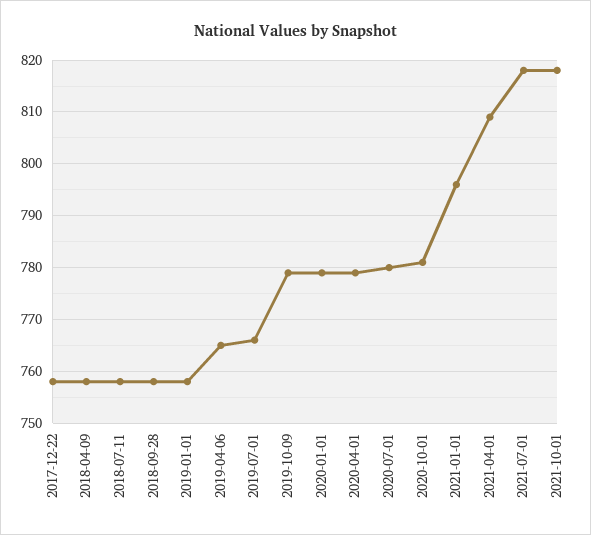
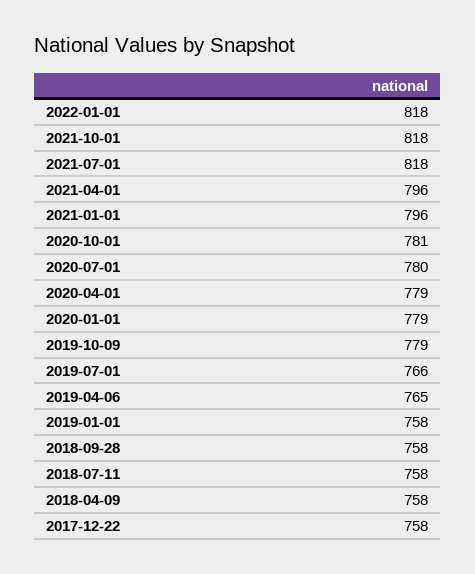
2021-04-01: 810 -> 796
2022-01-01: none -> 818

